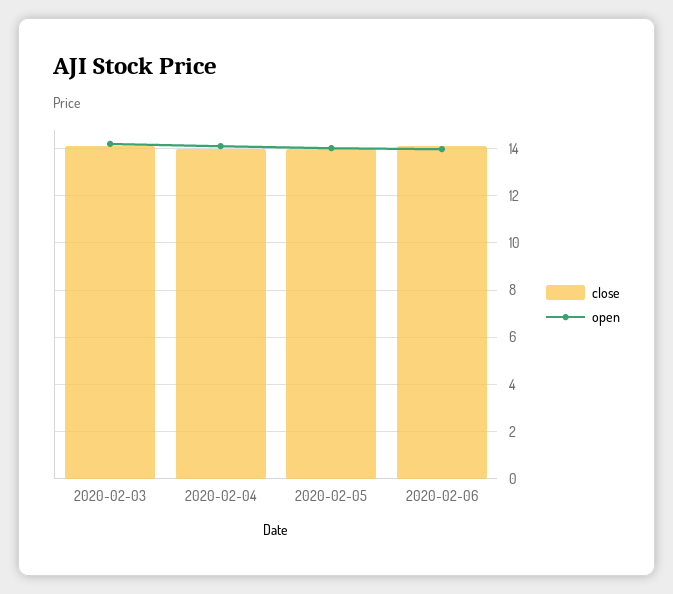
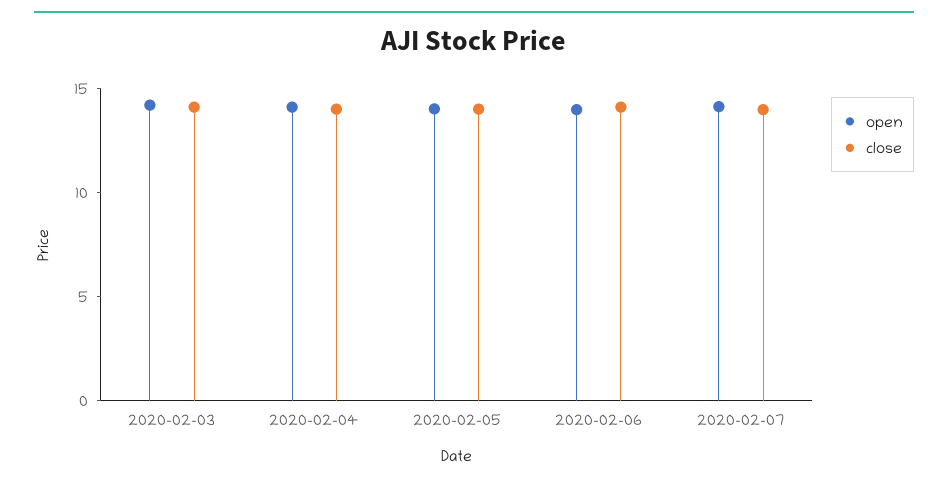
open, 2020-02-07: none -> 14
close, 2020-02-07: none -> 14

